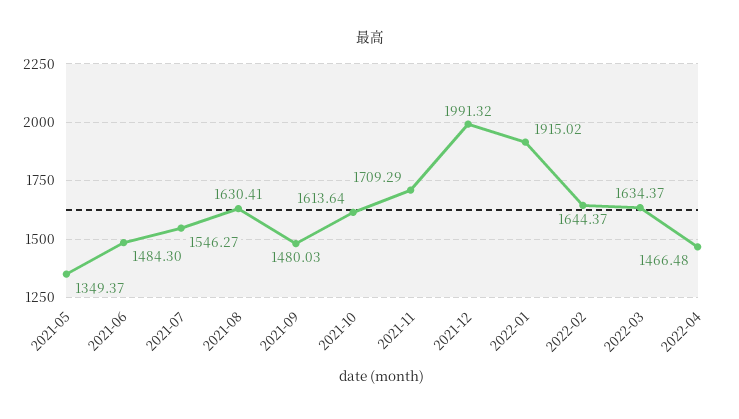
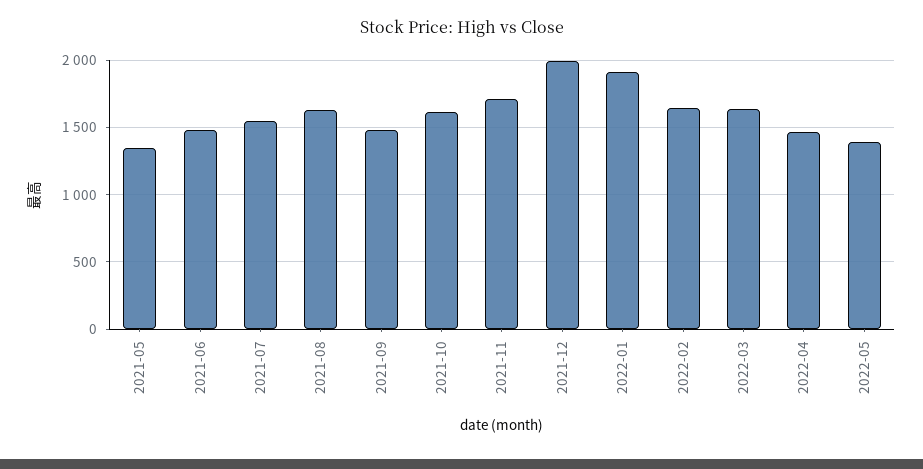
2022-05: none -> 1400

